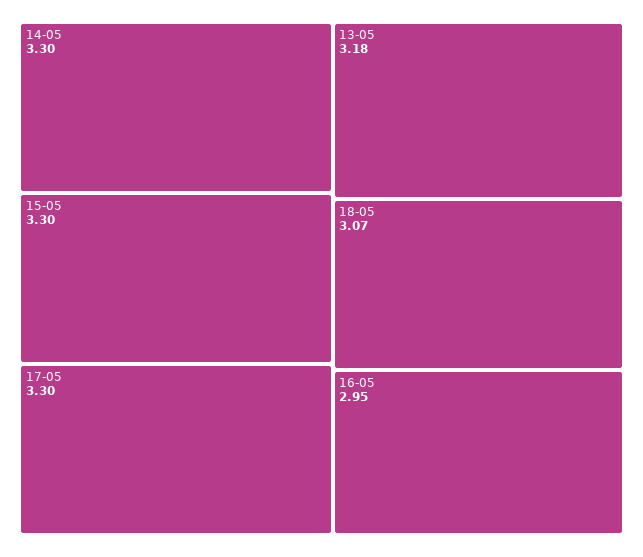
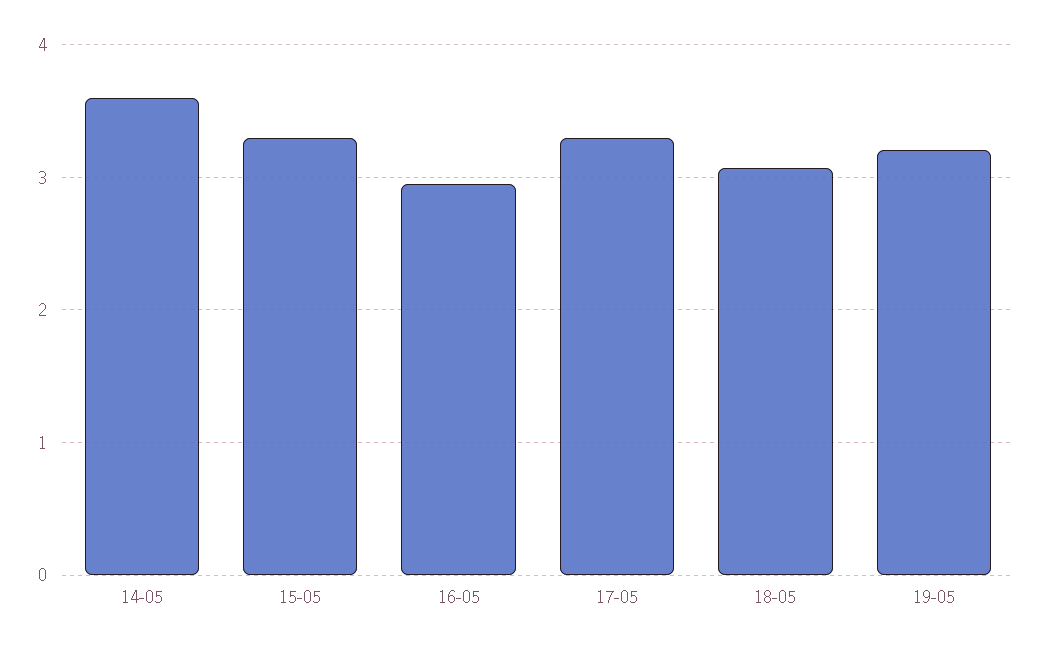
14-05: 3.3 -> 3.6
13-05: 3.18 -> none
19-05: none -> 3.2

